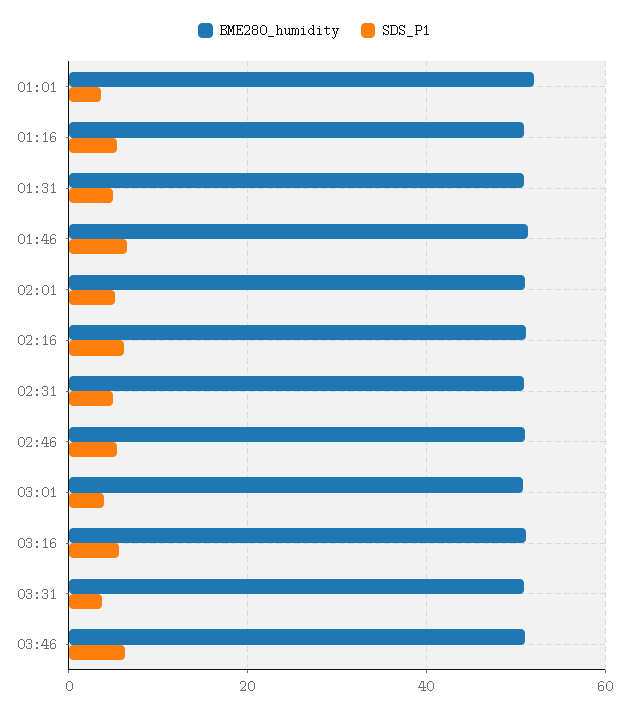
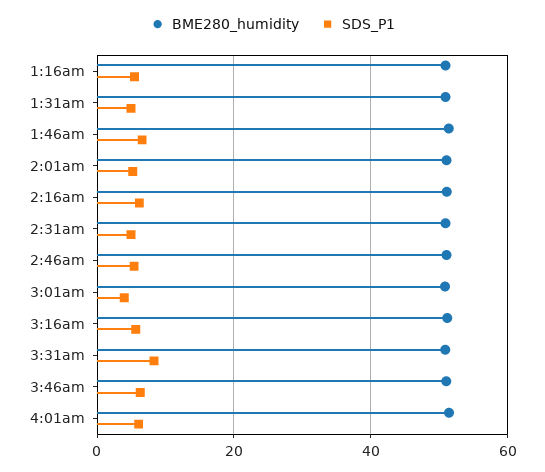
BME280_humidity, 01:01: 52 -> none
SDS_P1, 01:01: 4 -> none
SDS_P1, 03:31: 4 -> 8
BME280_humidity, 4:01am: none -> 52
SDS_P1, 4:01am: none -> 6

